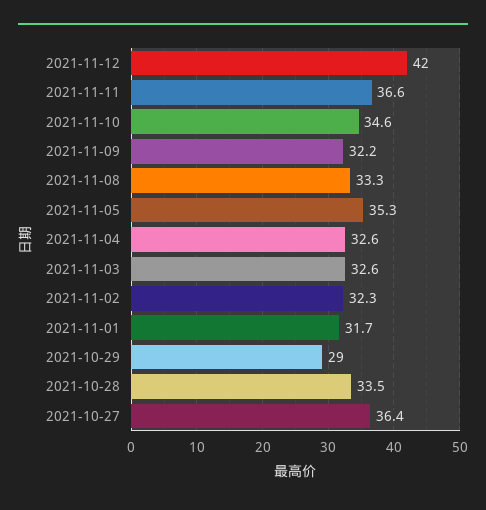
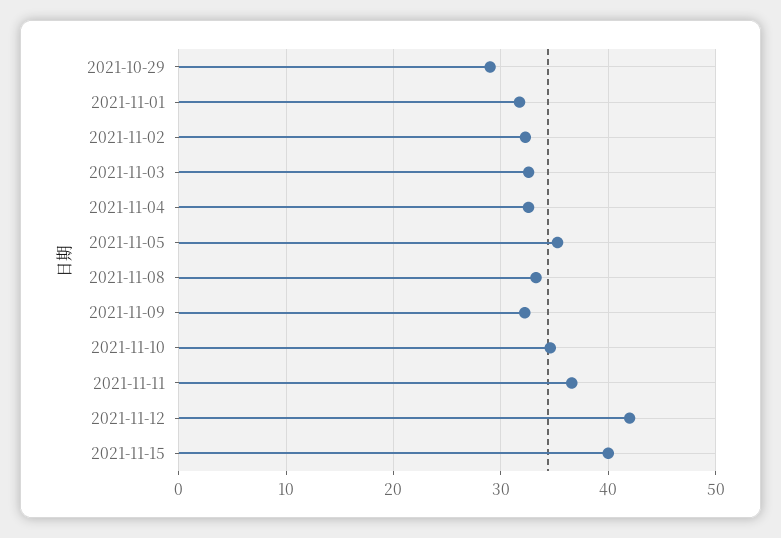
2021-10-28: 33.5 -> none
2021-10-27: 36.4 -> none
2021-11-15: none -> 40

